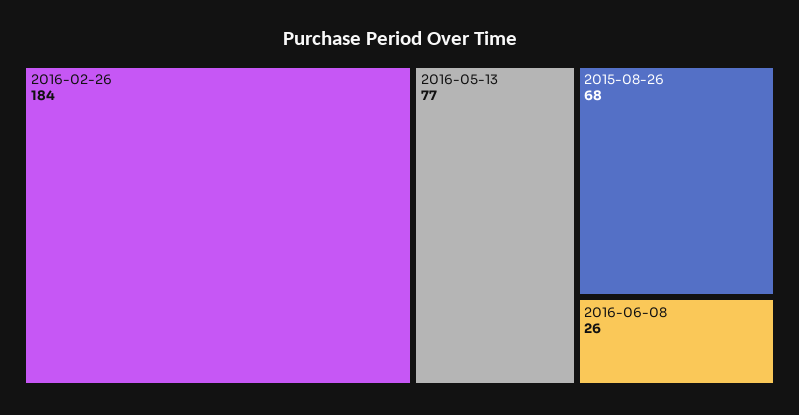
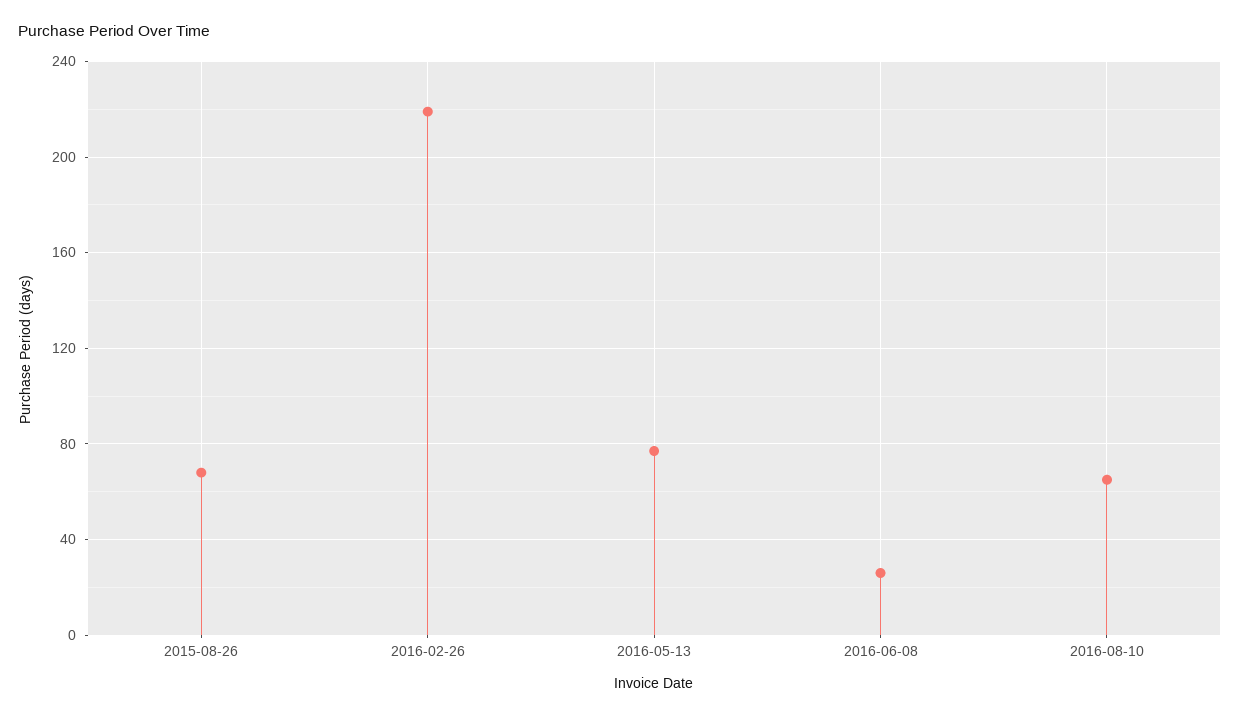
2016-02-26: 184 -> 220
2016-08-10: none -> 65

